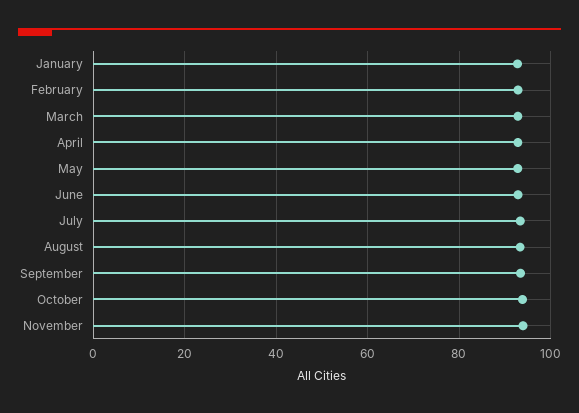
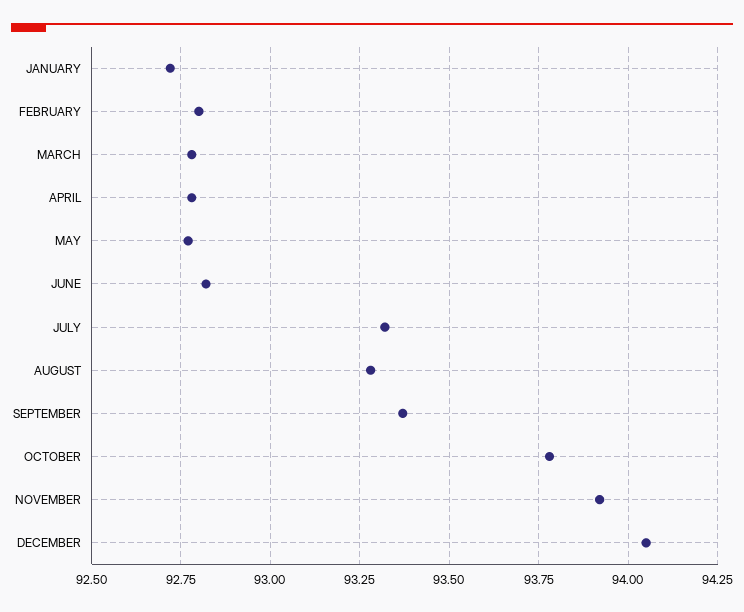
DECEMBER: none -> 94.05

